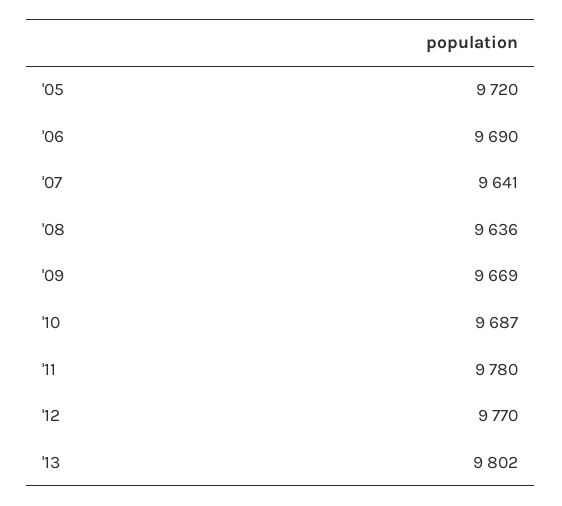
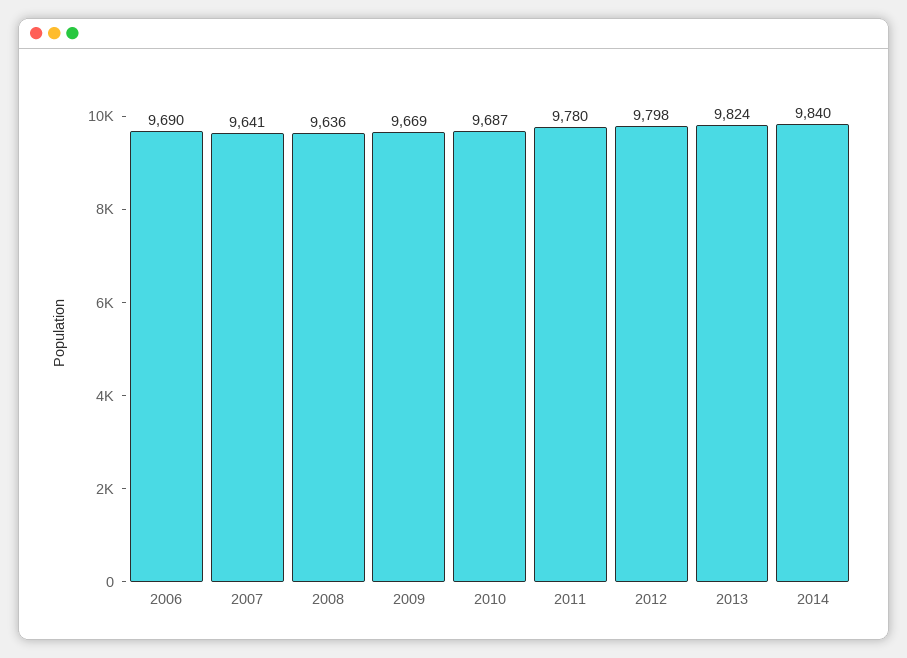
'05: 9720 -> none
'12: 9770 -> 9798
'13: 9802 -> 9824
2014: none -> 9840

